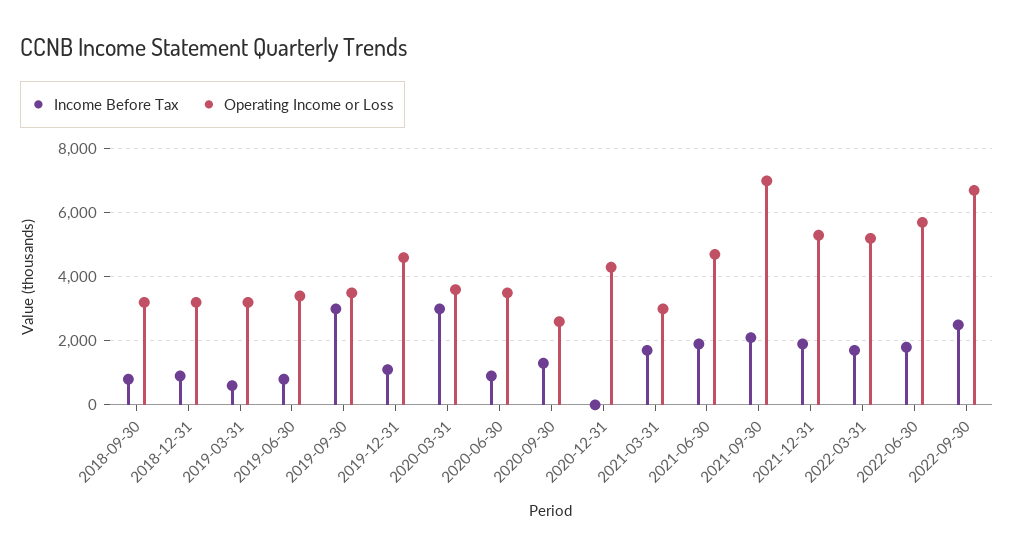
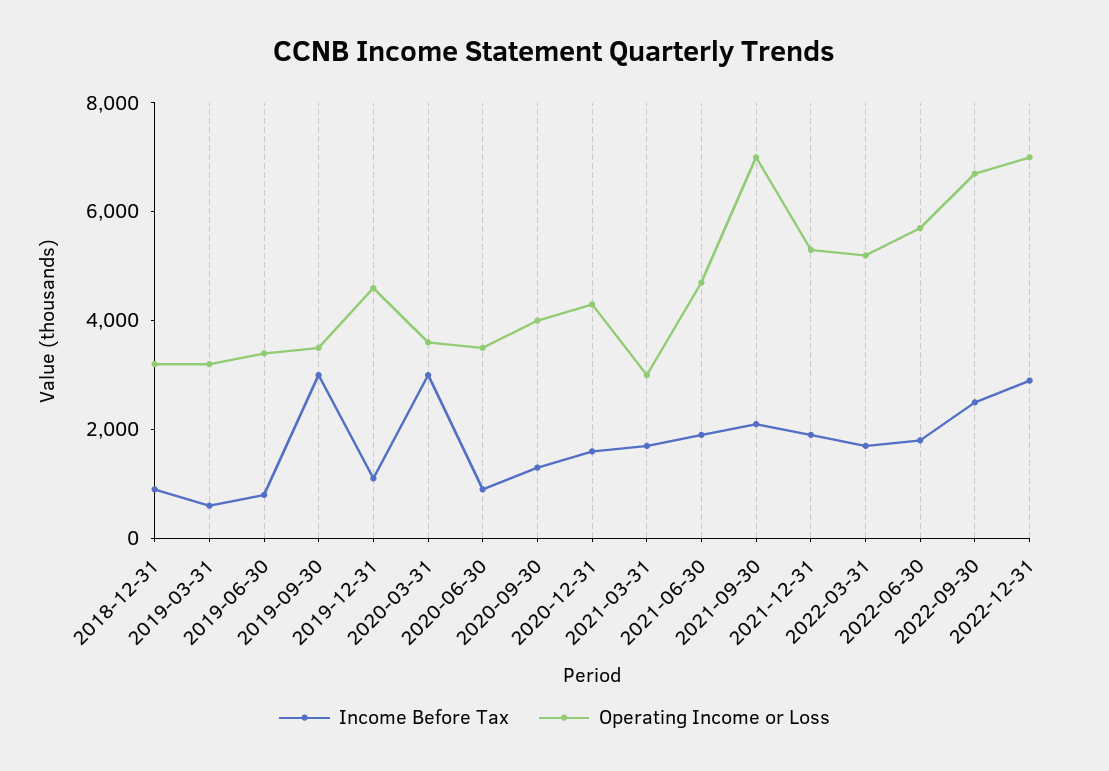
Income Before Tax, 2018-09-30: 800 -> none
Operating Income or Loss, 2018-09-30: 3200 -> none
Operating Income or Loss, 2020-09-30: 2600 -> 4000
Income Before Tax, 2020-12-31: 0 -> 1500
Income Before Tax, 2022-12-31: none -> 3000
Operating Income or Loss, 2022-12-31: none -> 7000

